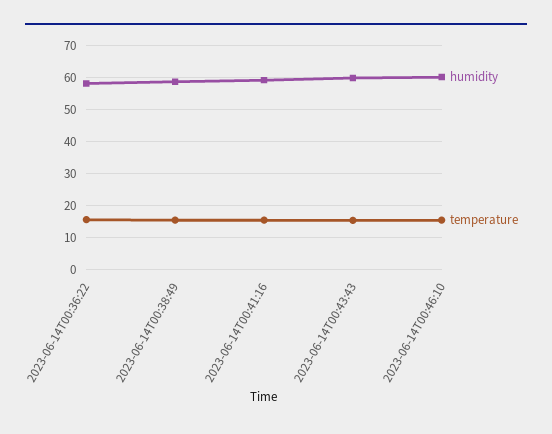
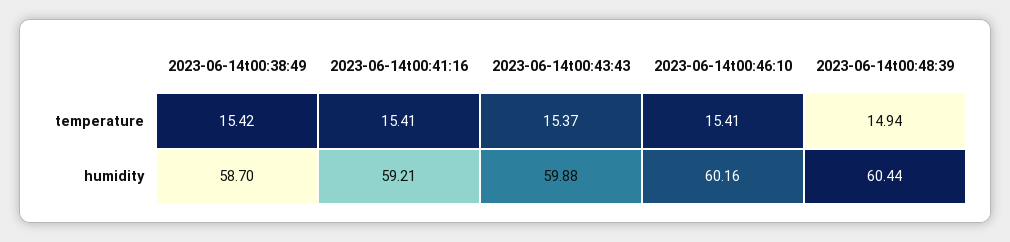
humidity, 2023-06-14T00:36:22: 58 -> none
temperature, 2023-06-14T00:36:22: 16 -> none
temperature, 2023-06-14t00:48:39: none -> 14.94
humidity, 2023-06-14t00:48:39: none -> 60.44

